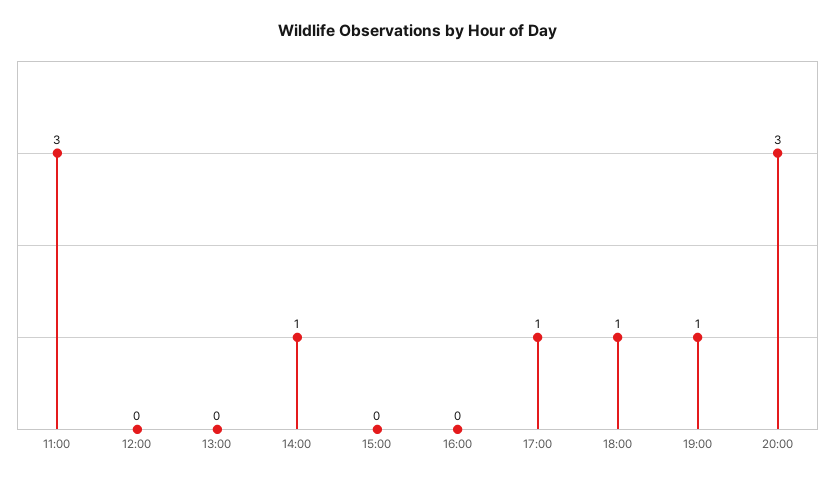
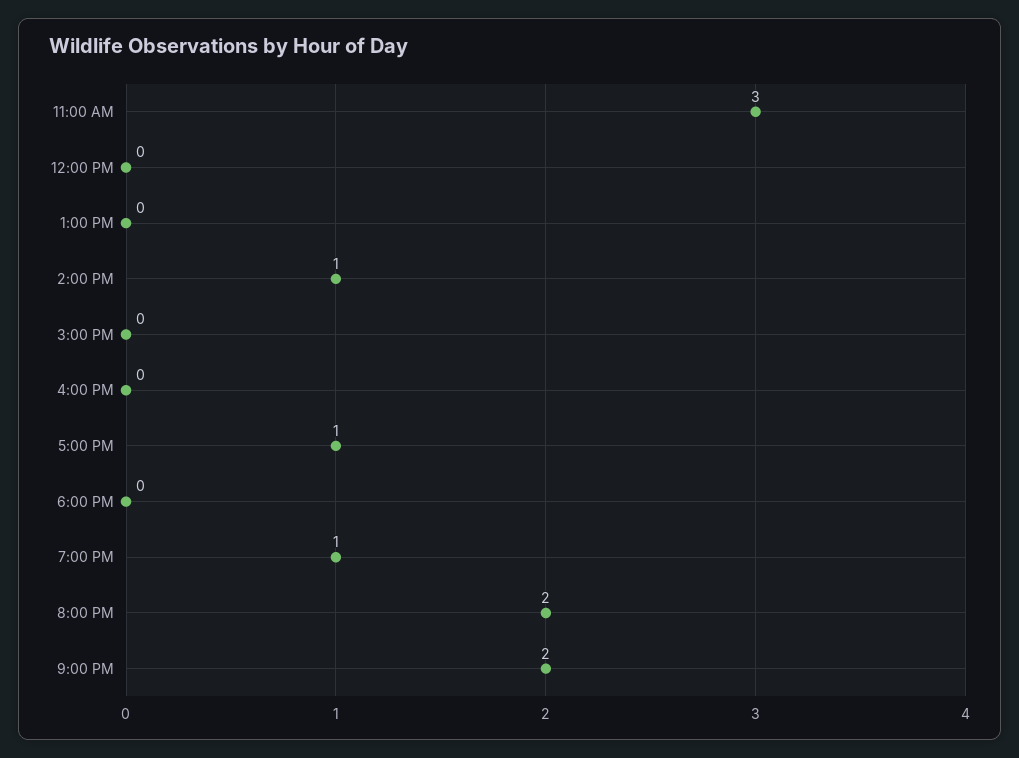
18:00: 1 -> 0
20:00: 3 -> 2
9:00 PM: none -> 2

